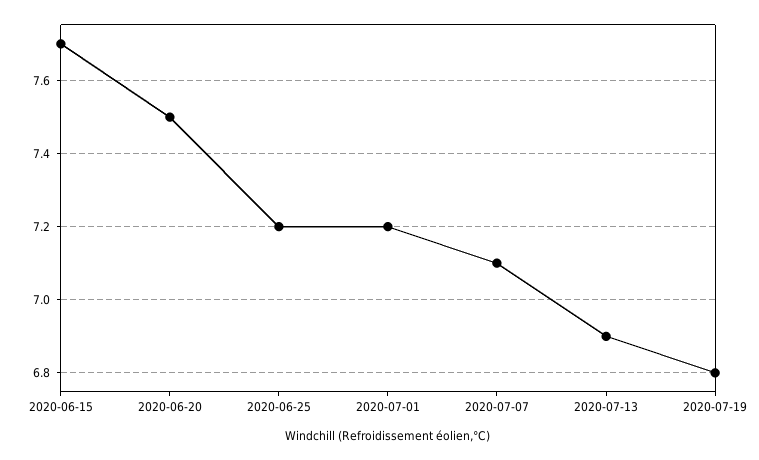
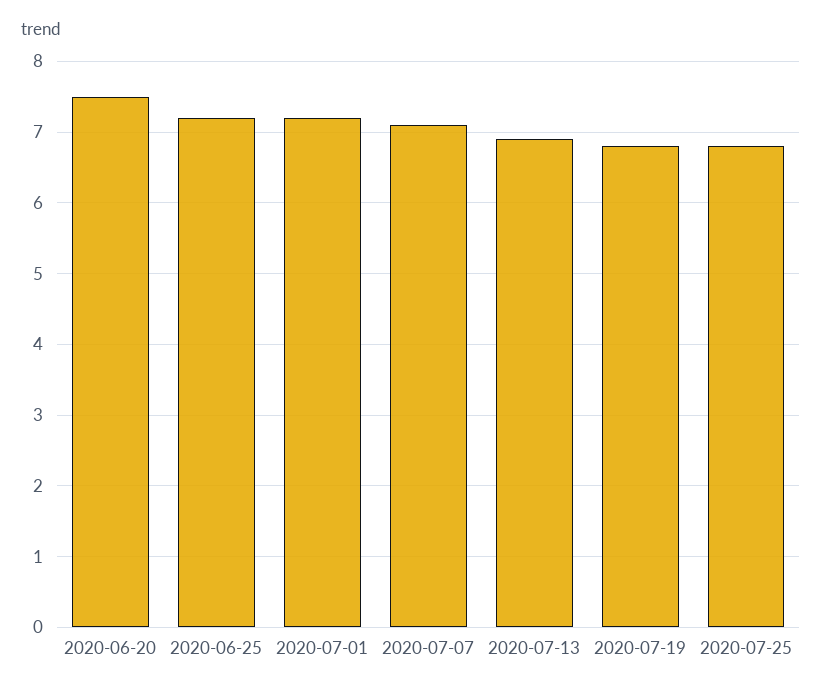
2020-06-15: 7.7 -> none
2020-07-25: none -> 6.8

